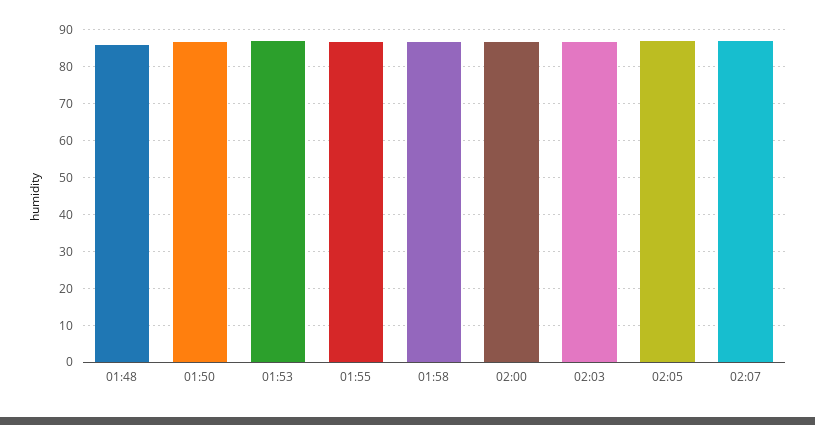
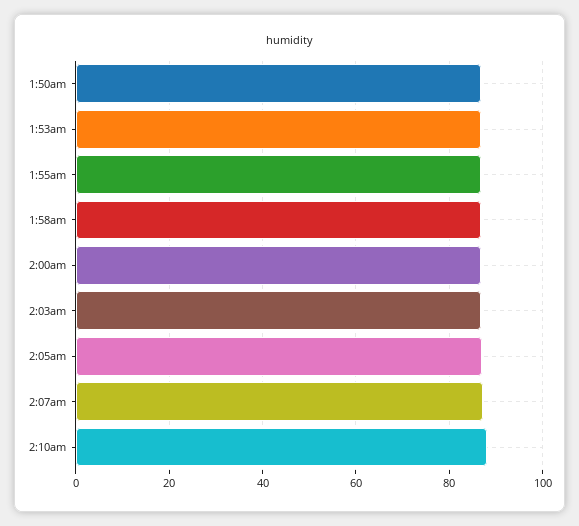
01:48: 86 -> none
2:10am: none -> 88

